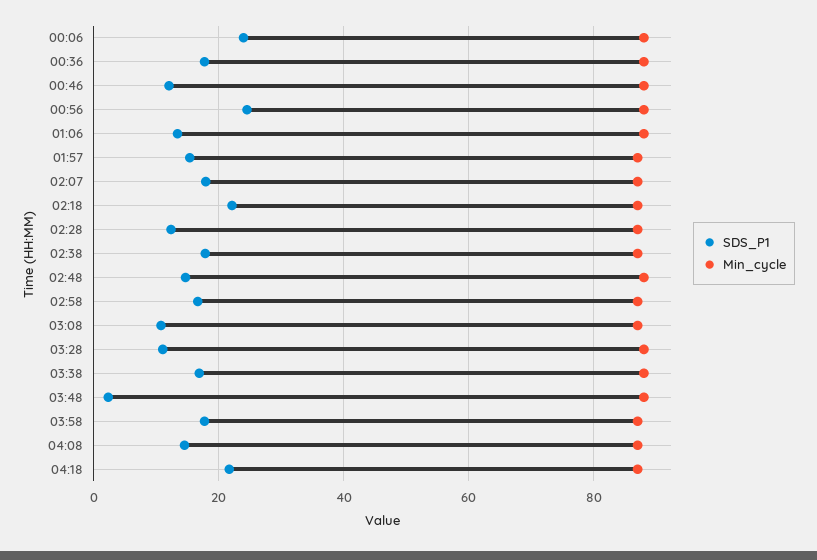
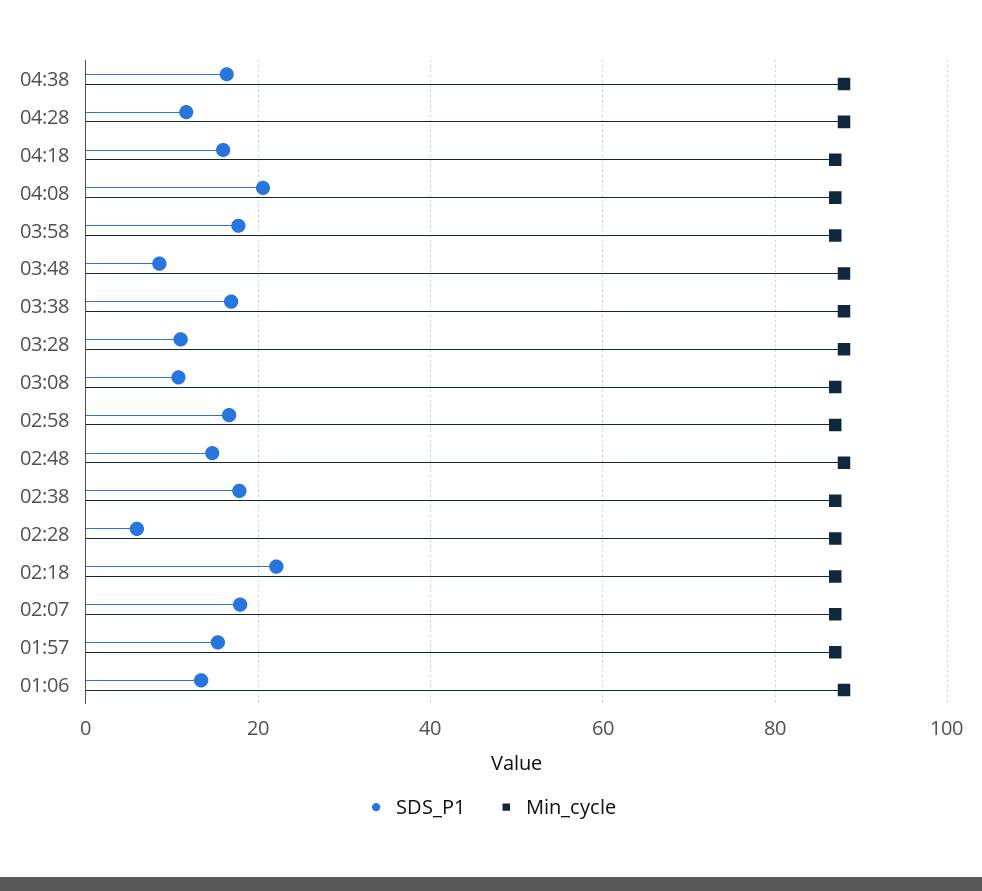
SDS_P1, 00:06: 24 -> none
Min_cycle, 00:06: 88 -> none
SDS_P1, 00:36: 18 -> none
Min_cycle, 00:36: 88 -> none
SDS_P1, 00:46: 12 -> none
Min_cycle, 00:46: 88 -> none
SDS_P1, 00:56: 24 -> none
Min_cycle, 00:56: 88 -> none
SDS_P1, 02:28: 12 -> 6
SDS_P1, 03:48: 2 -> 8
SDS_P1, 04:08: 14 -> 20
SDS_P1, 04:18: 22 -> 16
SDS_P1, 04:38: none -> 16
Min_cycle, 04:38: none -> 88
SDS_P1, 04:28: none -> 12
Min_cycle, 04:28: none -> 88

